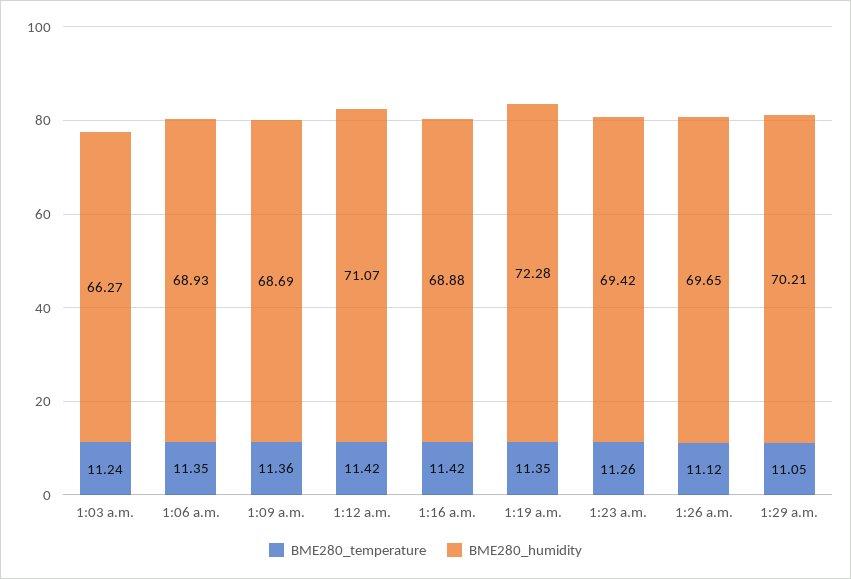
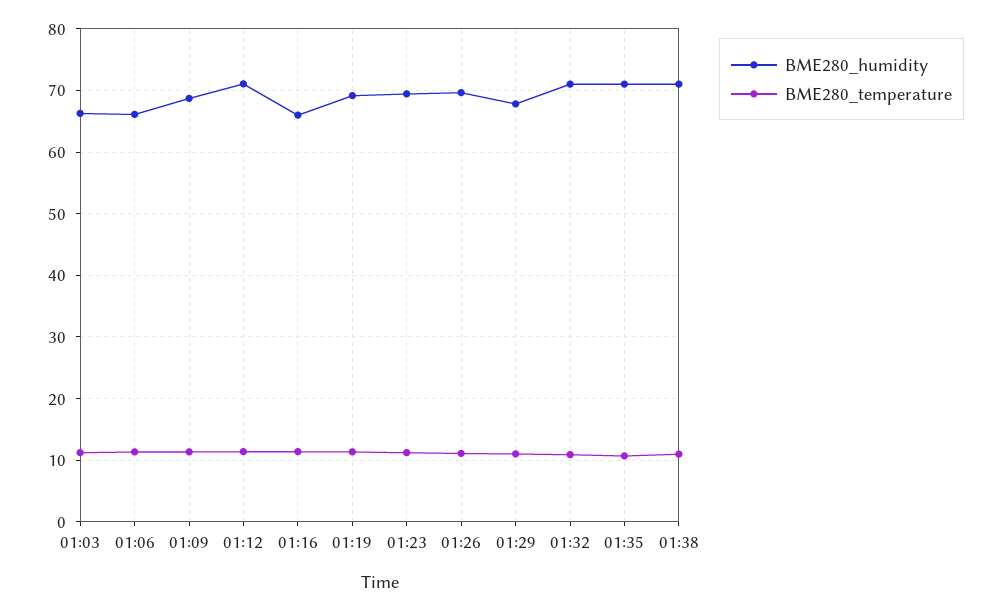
BME280_humidity, 1:06 a.m.: 68.93 -> 66
BME280_humidity, 1:16 a.m.: 68.88 -> 66
BME280_humidity, 1:19 a.m.: 72.28 -> 69
BME280_humidity, 1:29 a.m.: 70.21 -> 68
BME280_humidity, 01:32: none -> 71
BME280_temperature, 01:32: none -> 11
BME280_humidity, 01:35: none -> 71
BME280_temperature, 01:35: none -> 11
BME280_humidity, 01:38: none -> 71
BME280_temperature, 01:38: none -> 11

